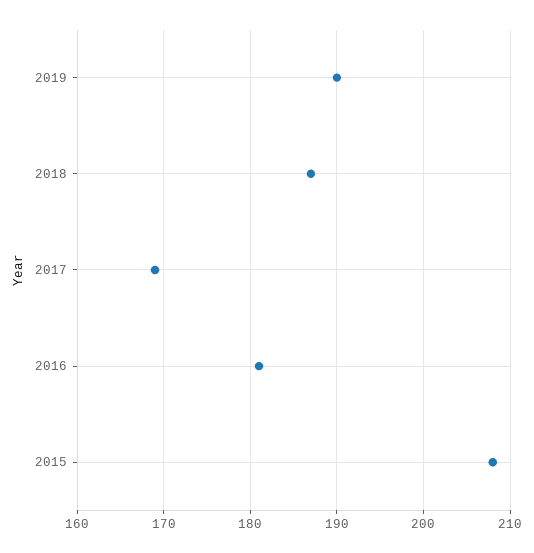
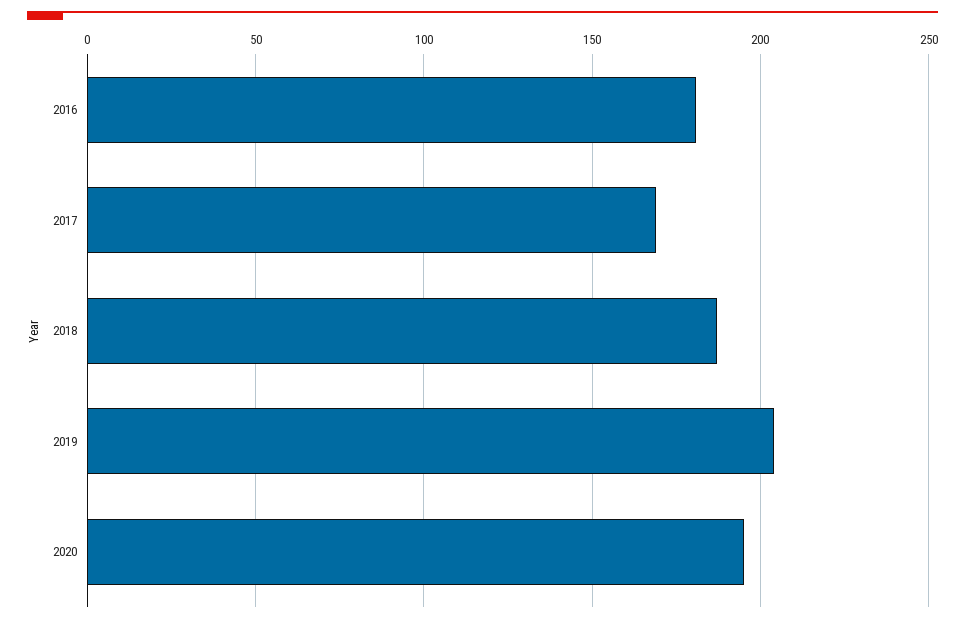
2019: 190 -> 205
2015: 208 -> none
2020: none -> 195

